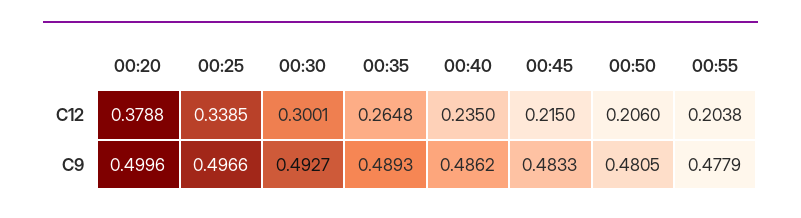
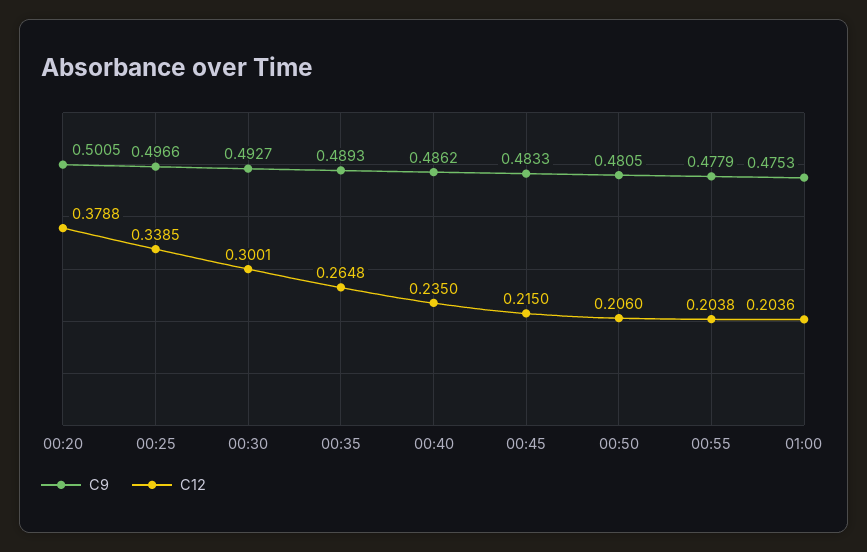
C9, 00:20: 0.4996 -> 0.5005
C9, 01:00: none -> 0.4753
C12, 01:00: none -> 0.2036

